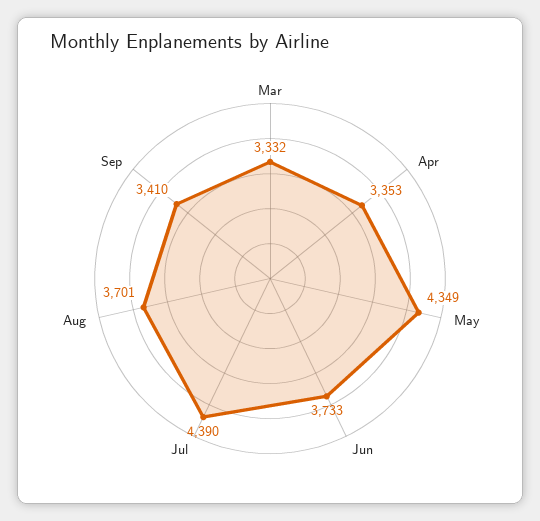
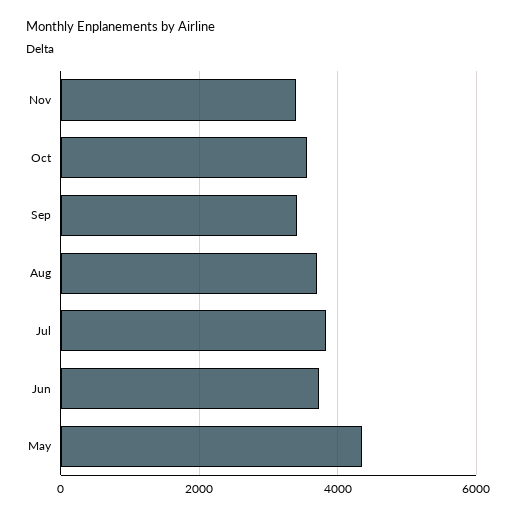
Mar: 3332 -> none
Apr: 3353 -> none
Jul: 4390 -> 3800
Nov: none -> 3400
Oct: none -> 3600

